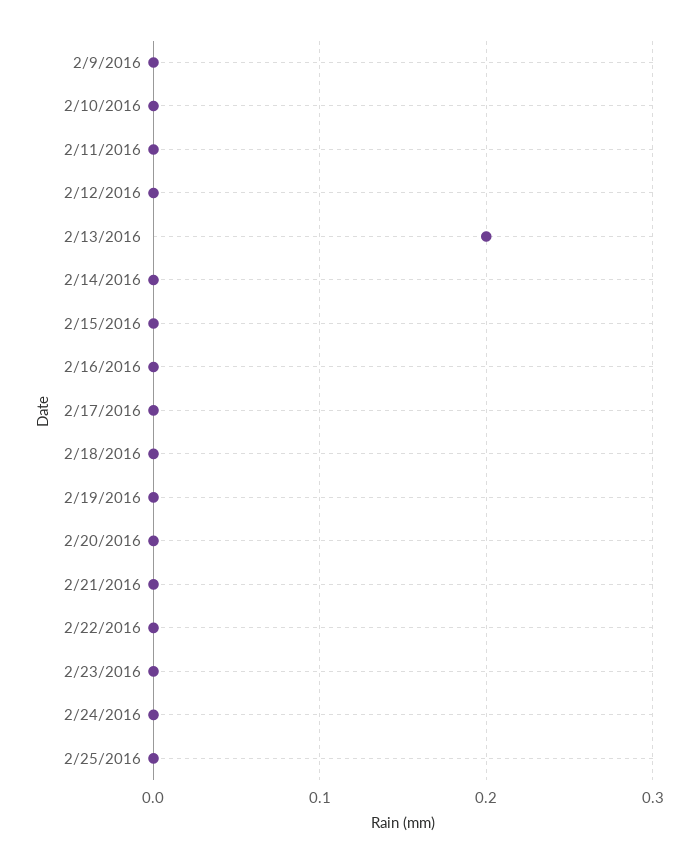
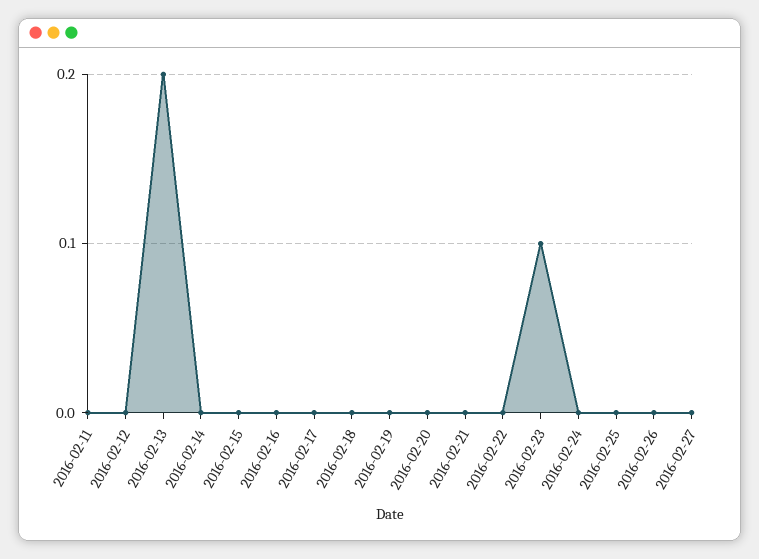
2/9/2016: 0 -> none
2/10/2016: 0 -> none
2/23/2016: 0 -> 0.1
2016-02-26: none -> 0
2016-02-27: none -> 0

